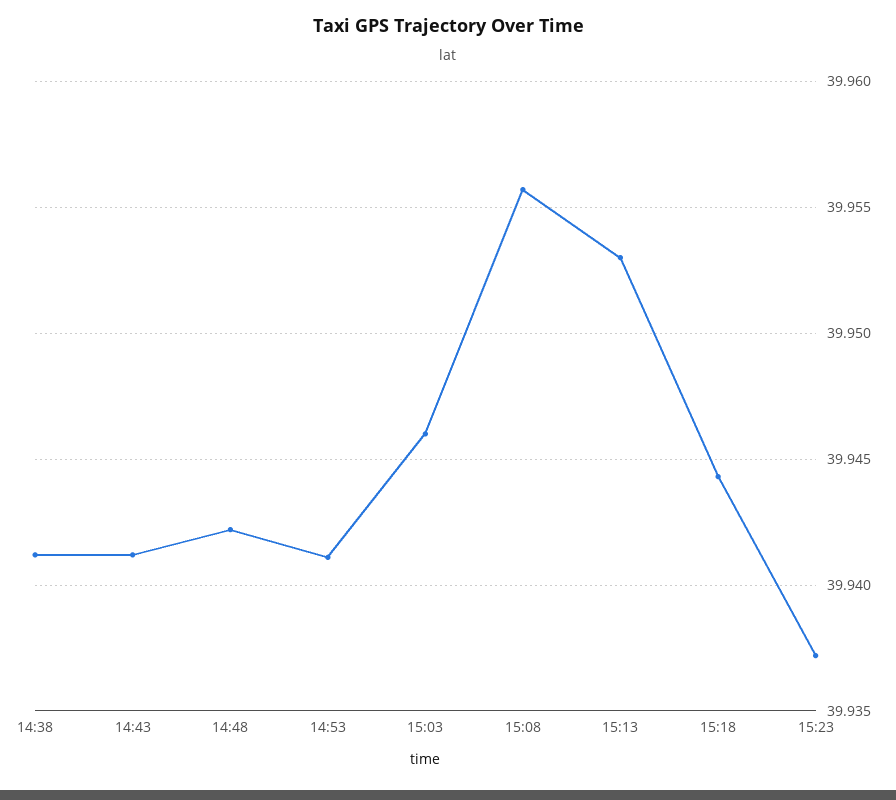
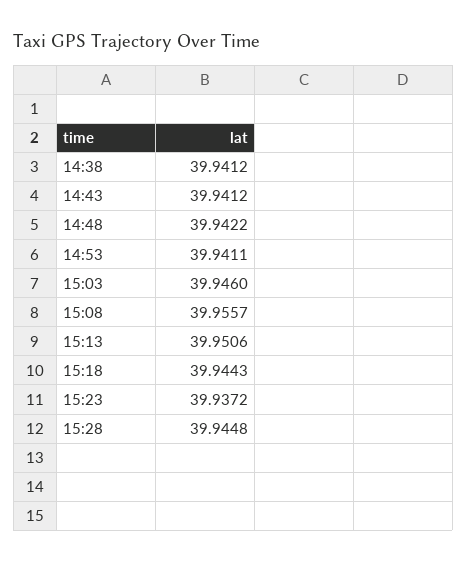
15:13: 39.953 -> 39.9506
15:28: none -> 39.9448

